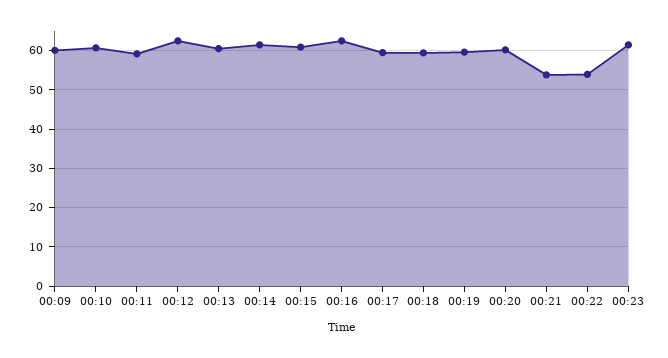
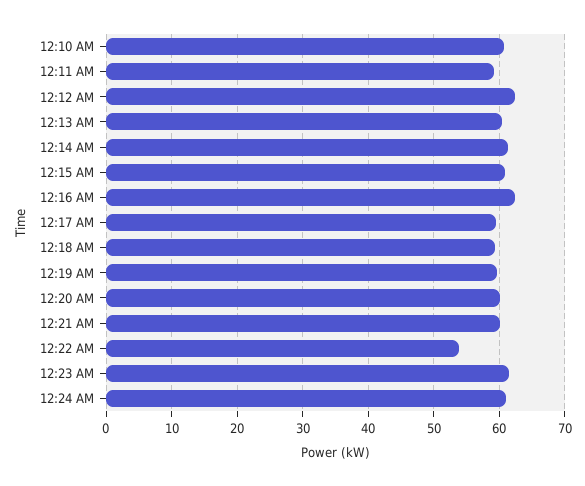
00:09: 60 -> none
00:21: 54 -> 60
12:24 AM: none -> 61

